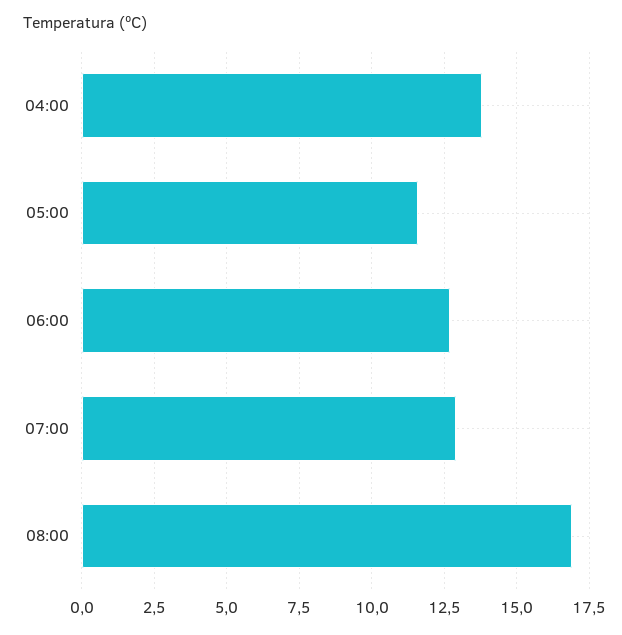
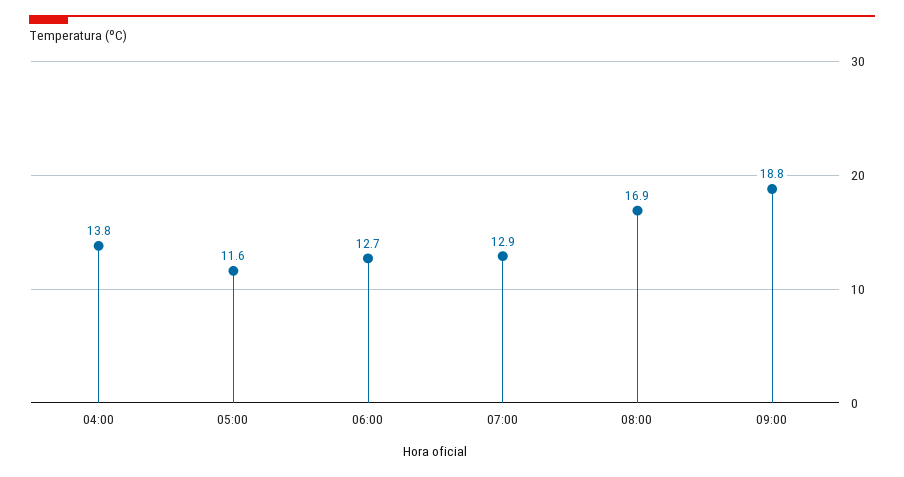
09:00: none -> 18.8

